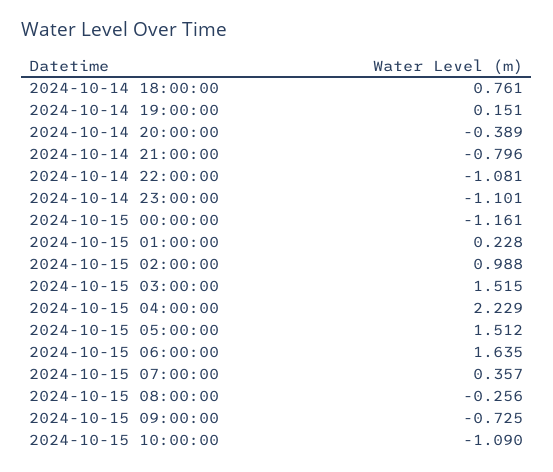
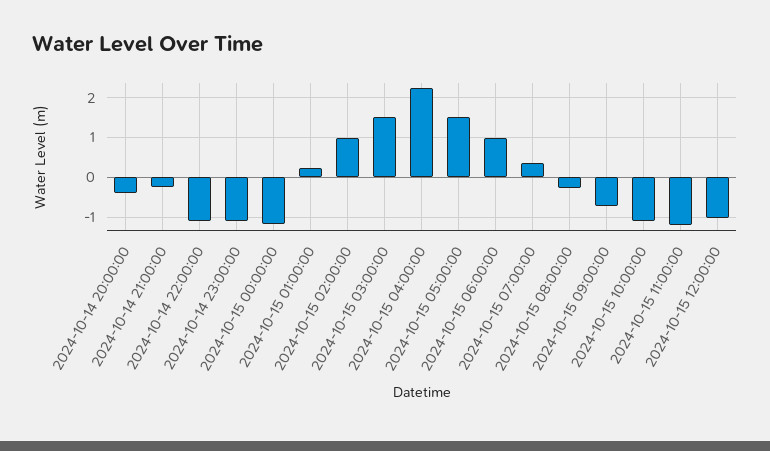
2024-10-14 18:00:00: 0.761 -> none
2024-10-14 19:00:00: 0.151 -> none
2024-10-14 21:00:00: -0.796 -> -0.2
2024-10-15 06:00:00: 1.635 -> 1
2024-10-15 11:00:00: none -> -1.2
2024-10-15 12:00:00: none -> -1

